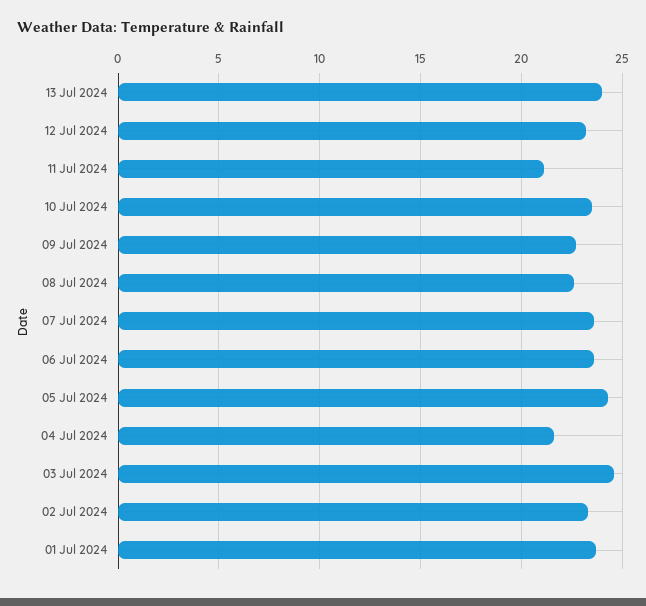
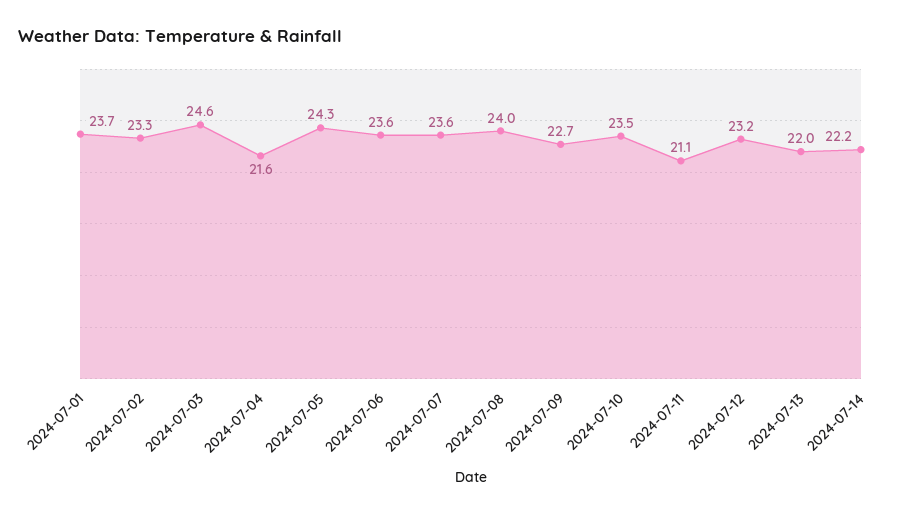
13 Jul 2024: 24 -> 22
08 Jul 2024: 22.5 -> 24
2024-07-14: none -> 22.2

